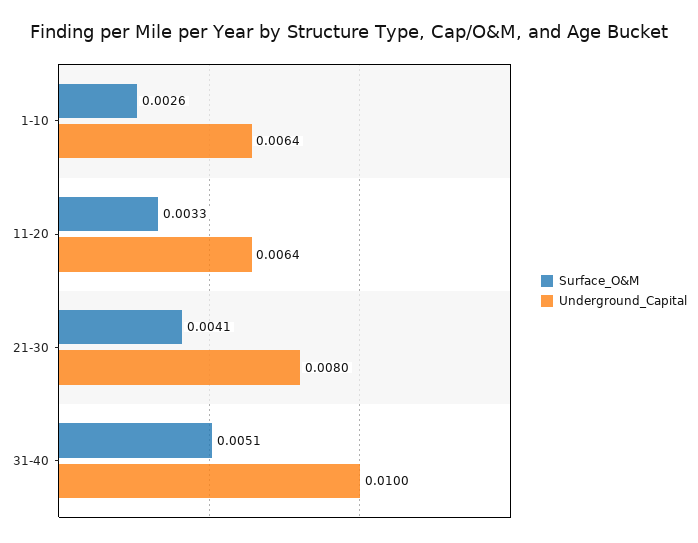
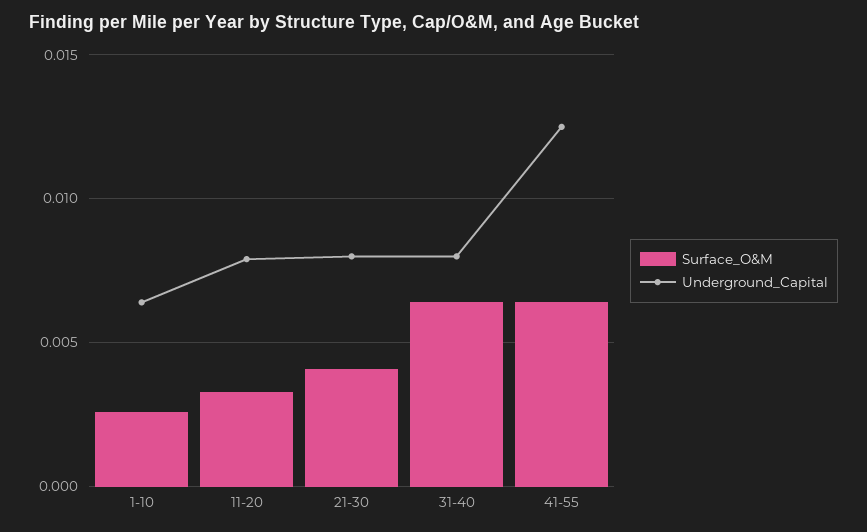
Underground_Capital, 11-20: 0.0064 -> 0.008
Surface_O&M, 31-40: 0.0051 -> 0.0065
Underground_Capital, 31-40: 0.01 -> 0.008
Surface_O&M, 41-55: none -> 0.0065
Underground_Capital, 41-55: none -> 0.0125

